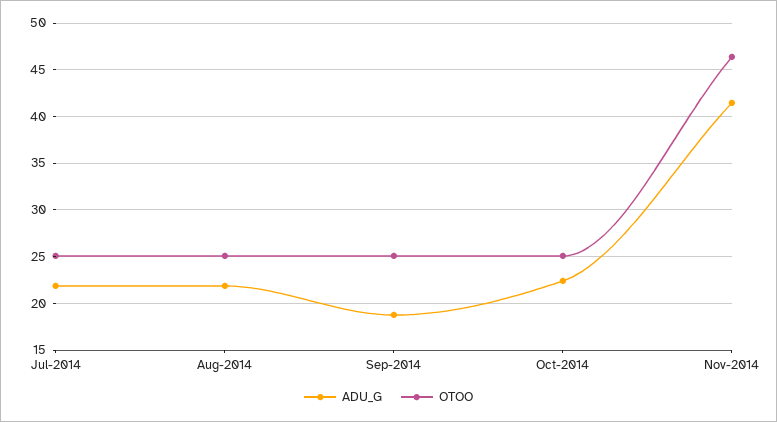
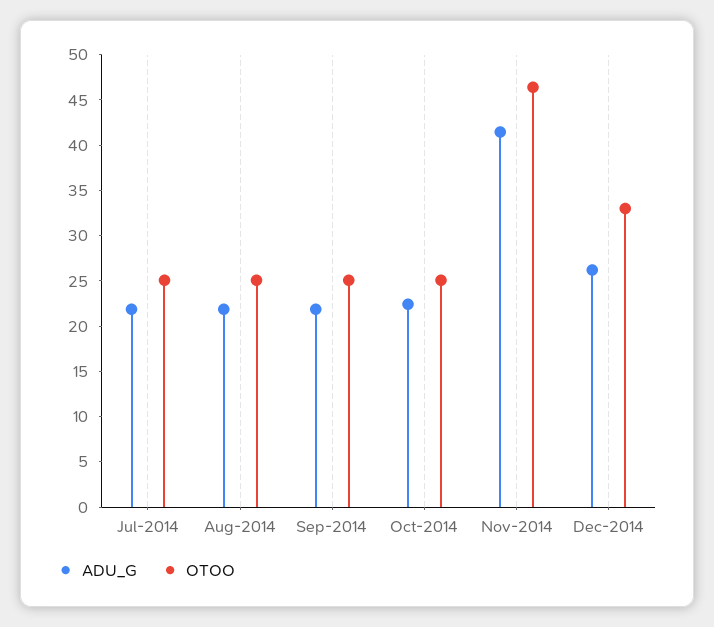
ADU_G, Sep-2014: 19 -> 22
ADU_G, Dec-2014: none -> 26
OTOO, Dec-2014: none -> 33

